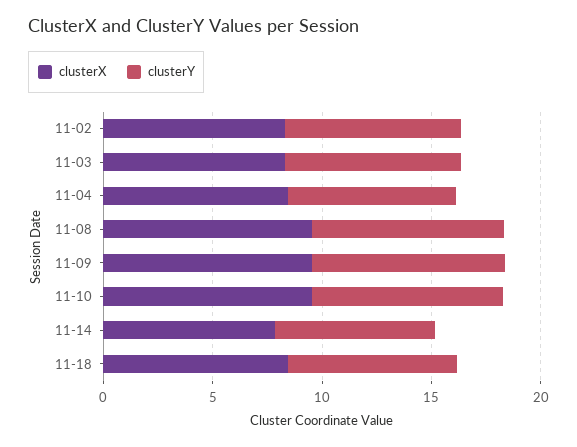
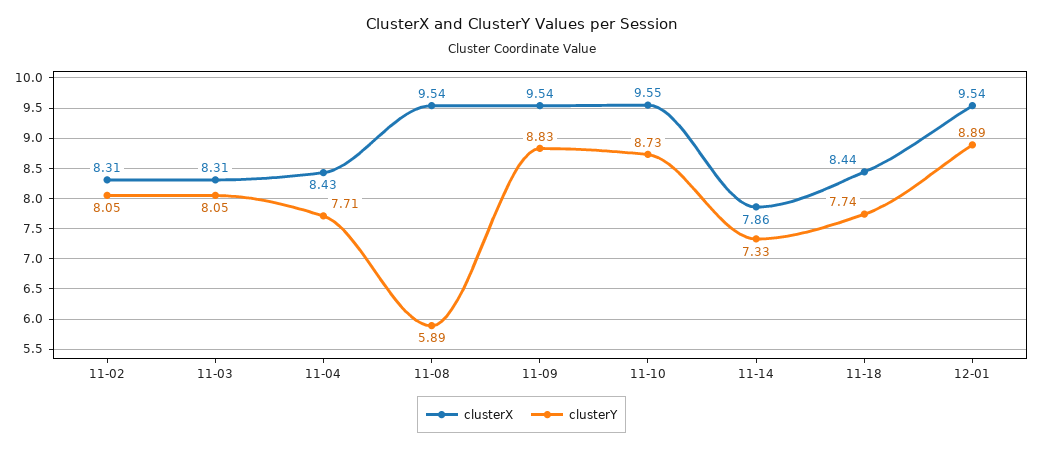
clusterY, 11-08: 9 -> 5.89
clusterX, 12-01: none -> 9.54
clusterY, 12-01: none -> 8.89

